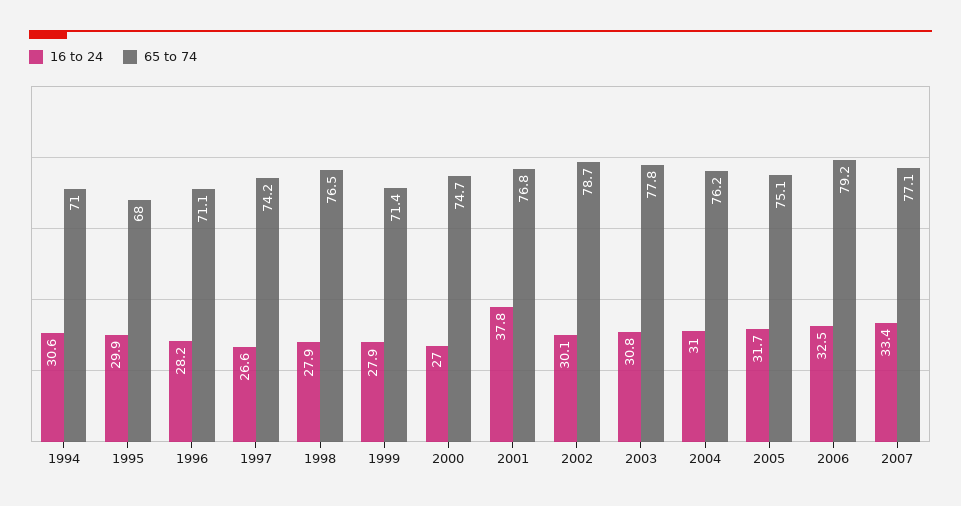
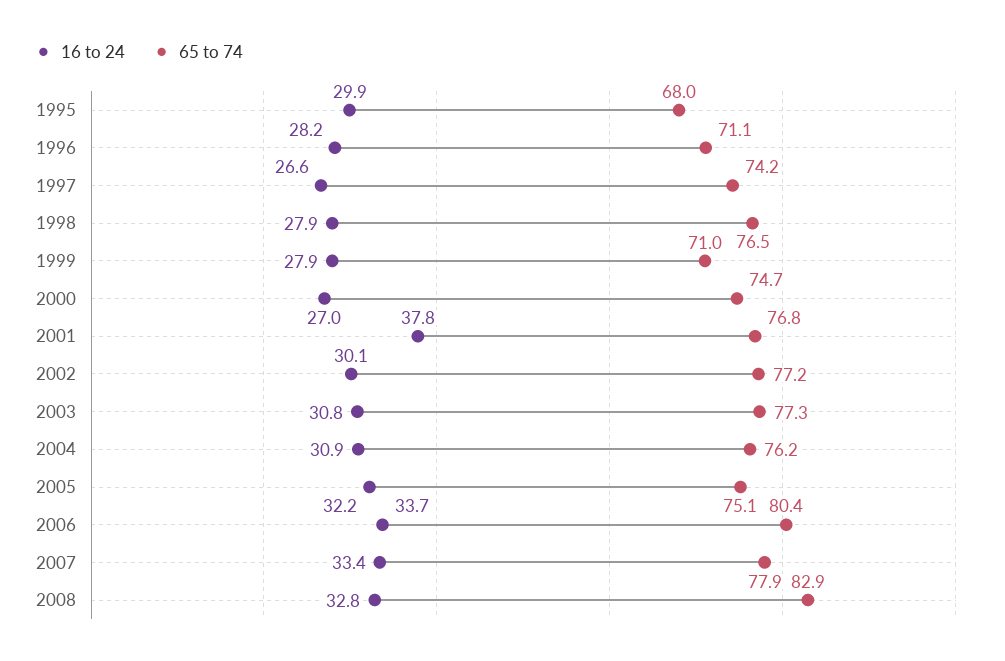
16 to 24, 1994: 30.6 -> none
65 to 74, 1994: 71 -> none
65 to 74, 1999: 71.4 -> 71
65 to 74, 2002: 78.7 -> 77.2
65 to 74, 2003: 77.8 -> 77.3
16 to 24, 2004: 31 -> 30.9
16 to 24, 2005: 31.7 -> 32.2
16 to 24, 2006: 32.5 -> 33.7
65 to 74, 2006: 79.2 -> 80.4
65 to 74, 2007: 77.1 -> 77.9
16 to 24, 2008: none -> 32.8
65 to 74, 2008: none -> 82.9

